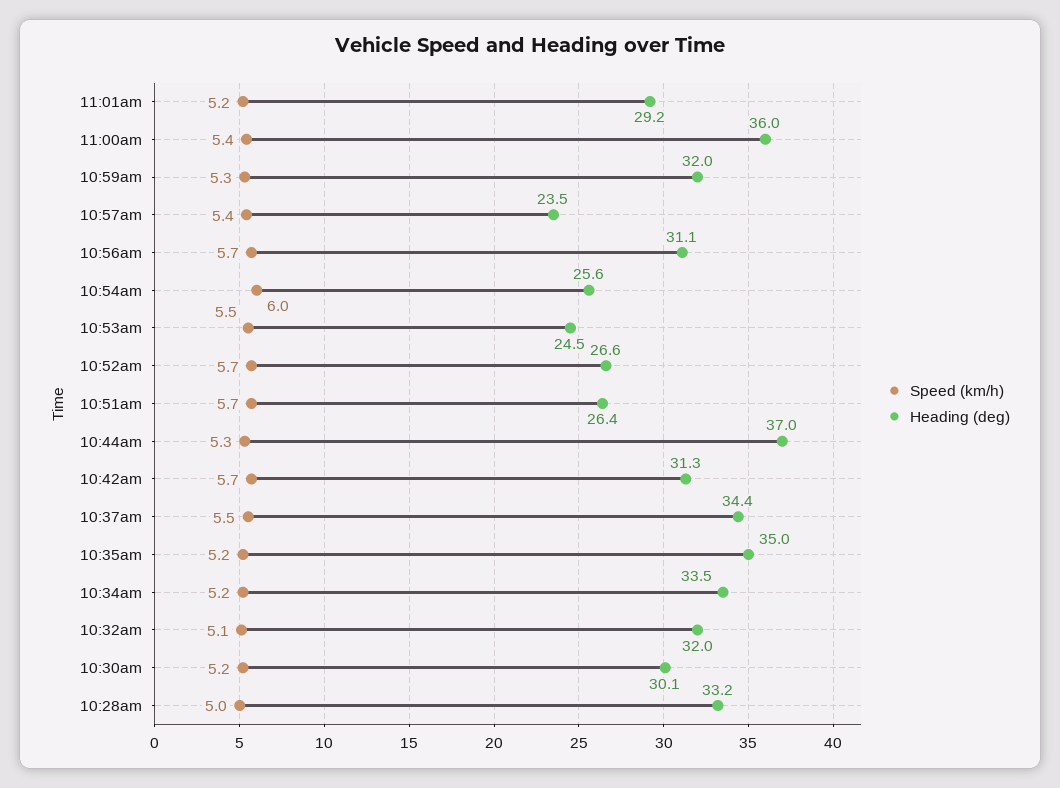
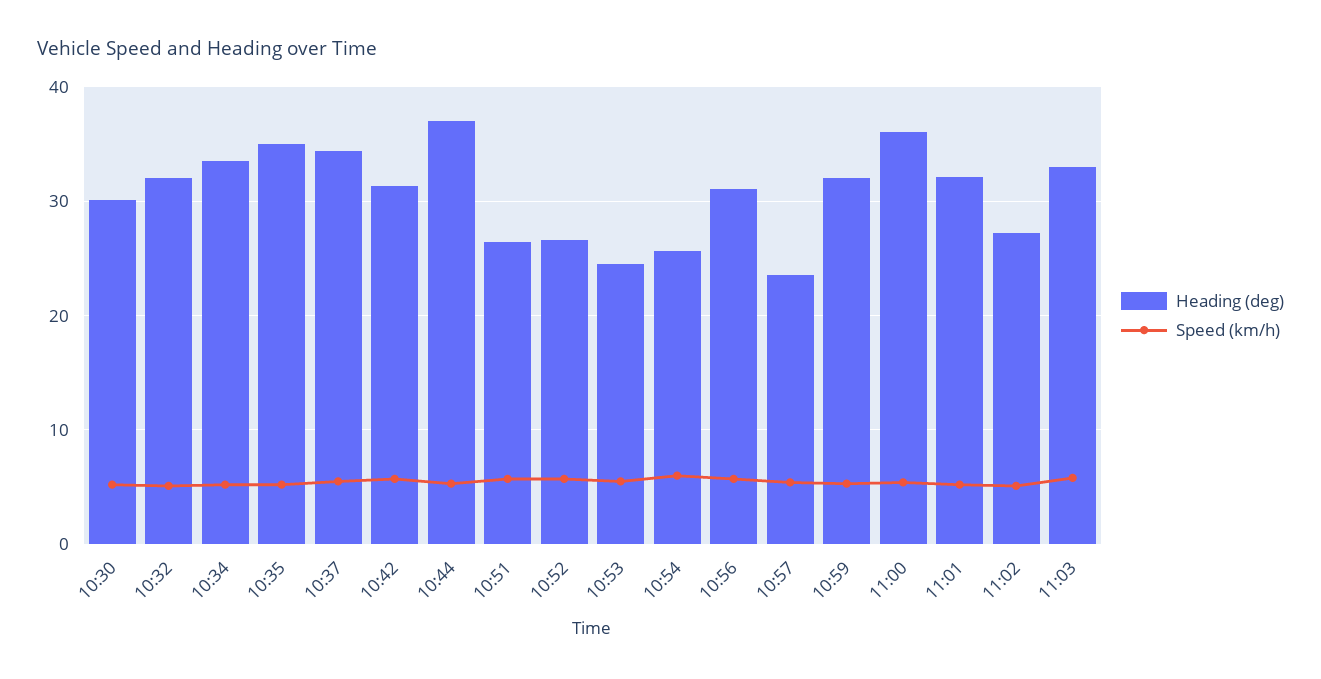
Heading (deg), 11:01am: 29.2 -> 32
Speed (km/h), 10:28am: 5 -> none
Heading (deg), 10:28am: 33.2 -> none
Heading (deg), 11:02: none -> 27
Speed (km/h), 11:02: none -> 5
Heading (deg), 11:03: none -> 33
Speed (km/h), 11:03: none -> 6

